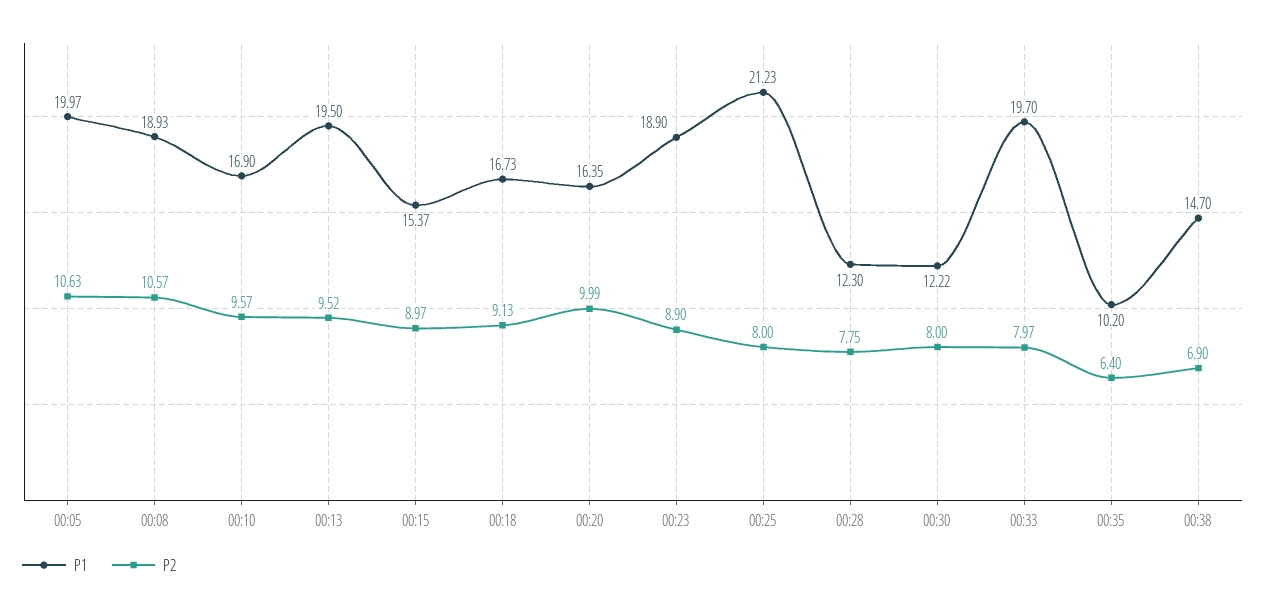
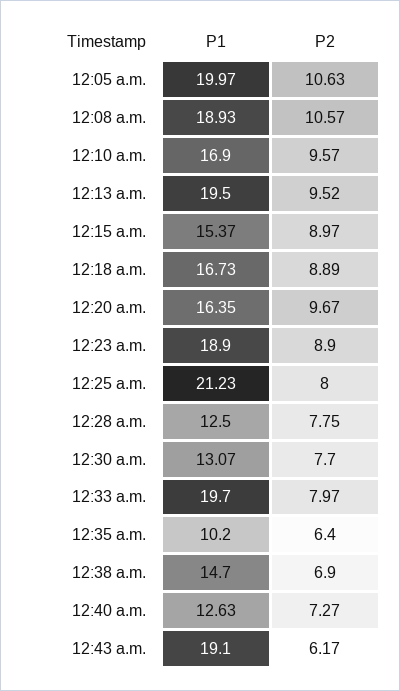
P2, 00:18: 9.13 -> 8.89
P2, 00:20: 9.99 -> 9.67
P1, 00:28: 12.3 -> 12.5
P1, 00:30: 12.22 -> 13.07
P2, 00:30: 8 -> 7.7
P1, 12:40 a.m.: none -> 12.63
P2, 12:40 a.m.: none -> 7.27
P1, 12:43 a.m.: none -> 19.1
P2, 12:43 a.m.: none -> 6.17

